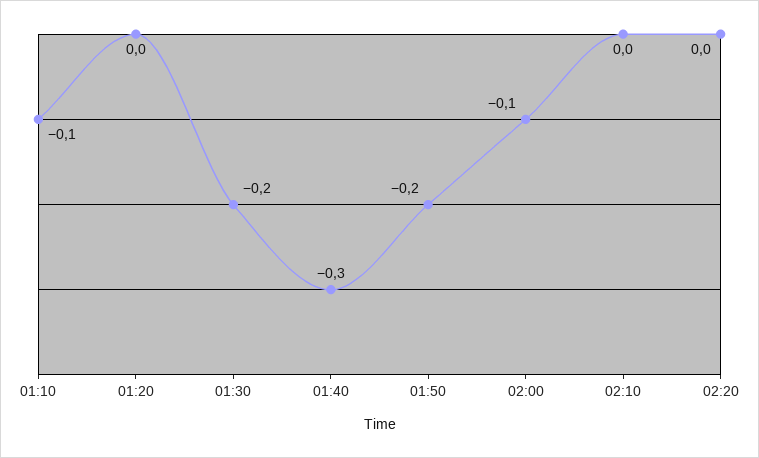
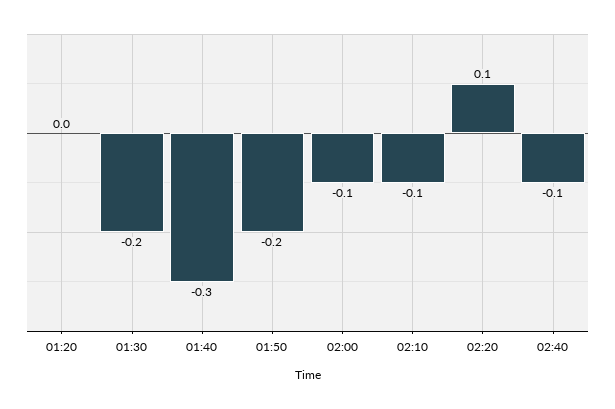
01:10: -0.1 -> none
02:10: 0 -> -0.1
02:20: 0 -> 0.1
02:40: none -> -0.1

